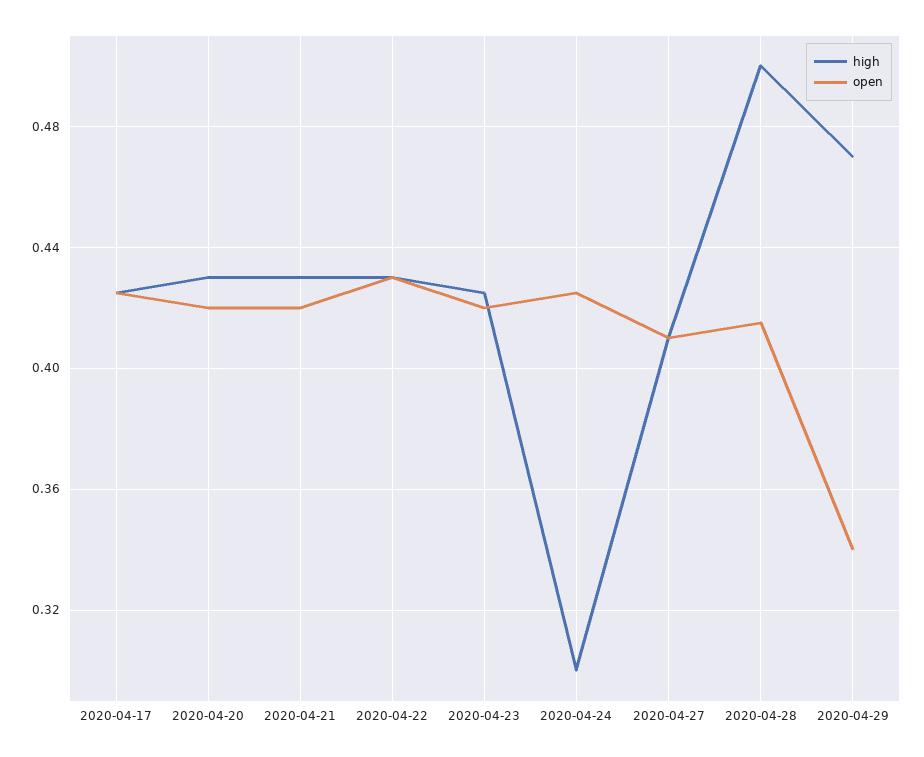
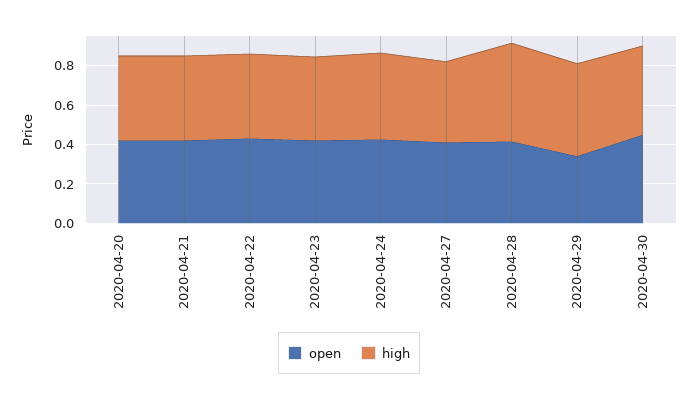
high, 2020-04-17: 0.425 -> none
open, 2020-04-17: 0.425 -> none
high, 2020-04-24: 0.3 -> 0.45
open, 2020-04-30: none -> 0.45
high, 2020-04-30: none -> 0.45

